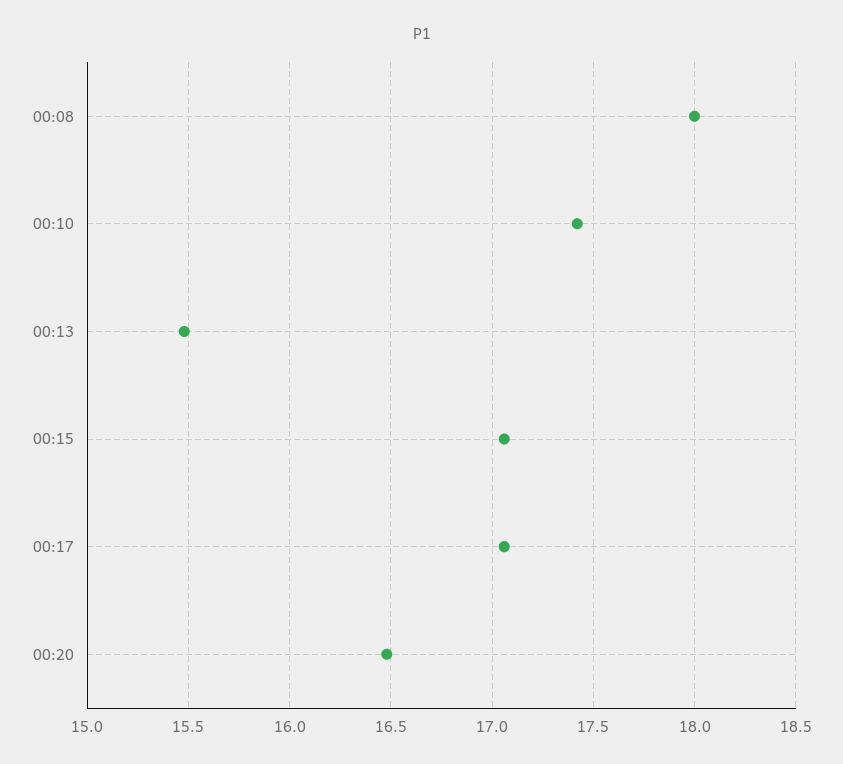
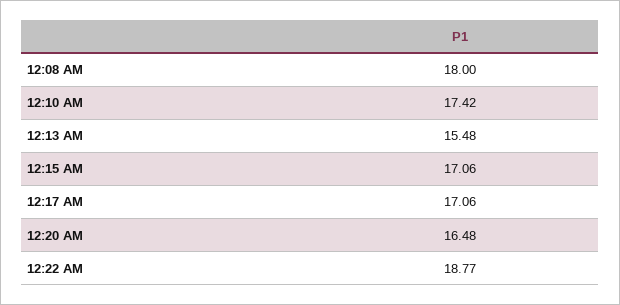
12:22 AM: none -> 18.77

